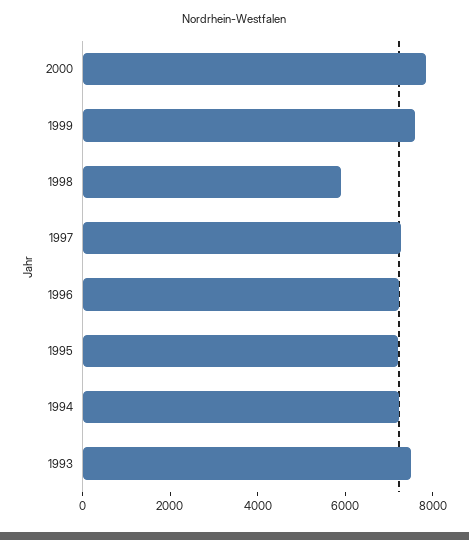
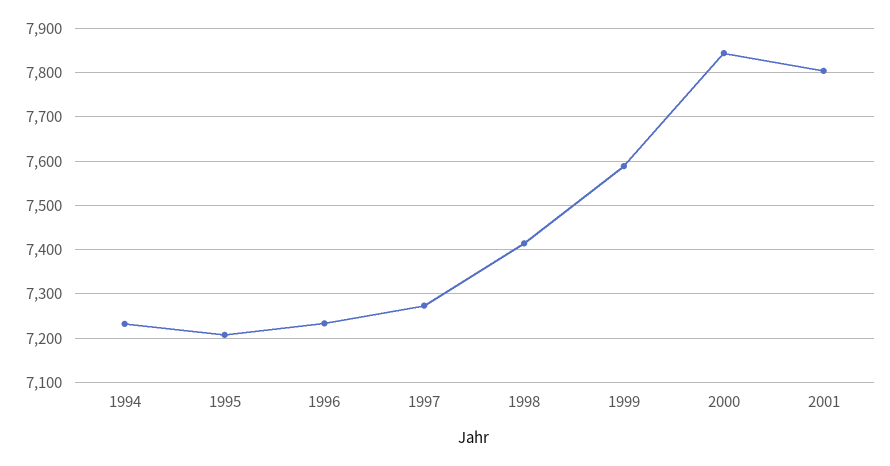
1998: 6000 -> 7420
1993: 7500 -> none
2001: none -> 7800

